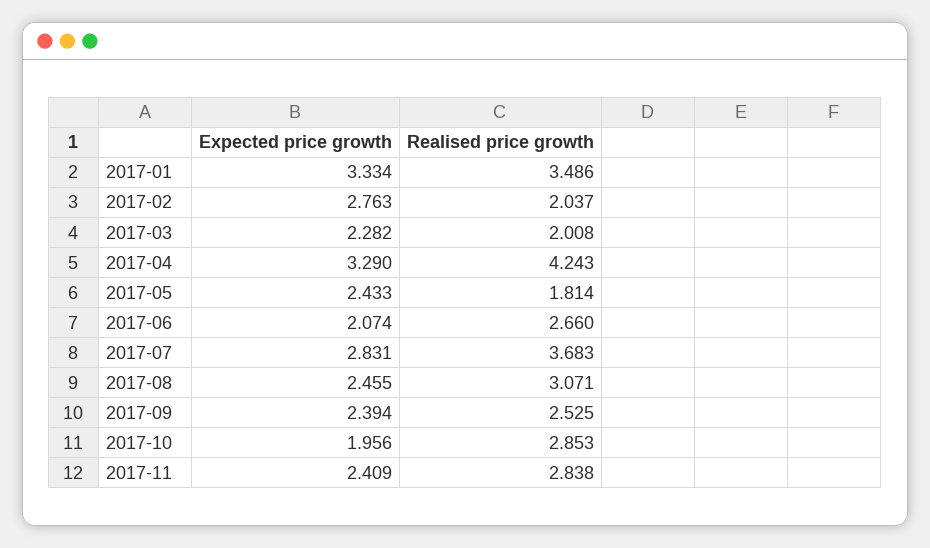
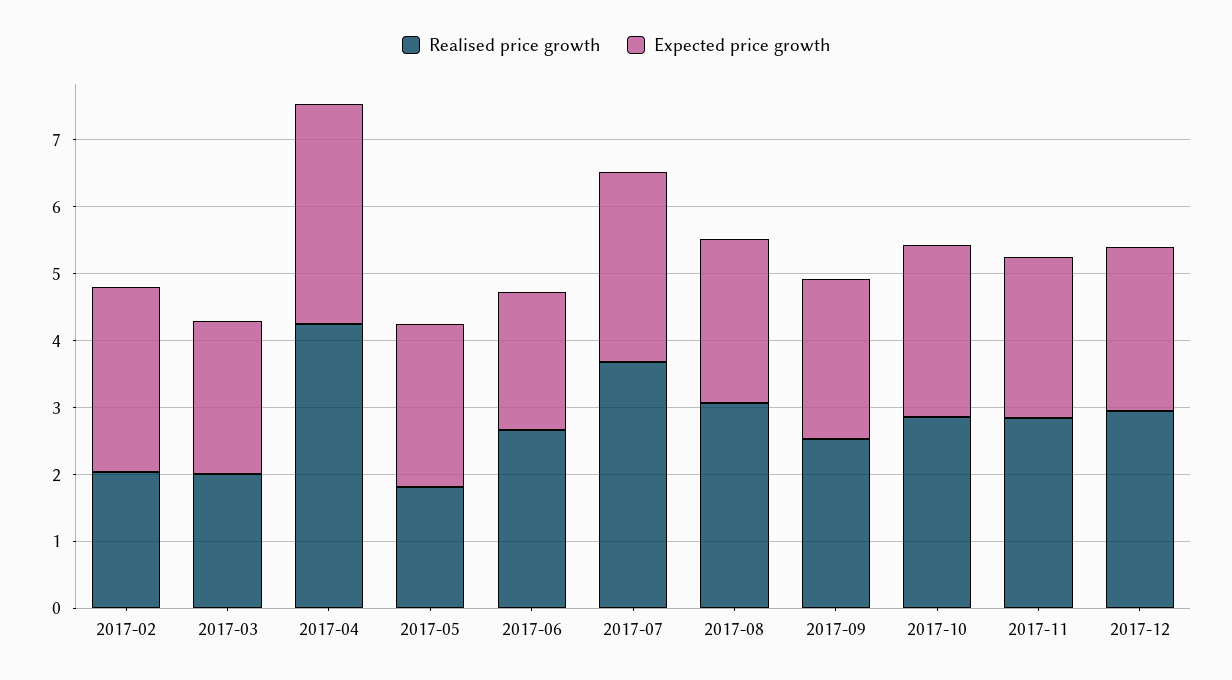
Expected price growth, 2017-01: 3.334 -> none
Realised price growth, 2017-01: 3.486 -> none
Expected price growth, 2017-10: 1.956 -> 2.6
Realised price growth, 2017-12: none -> 3
Expected price growth, 2017-12: none -> 2.4

